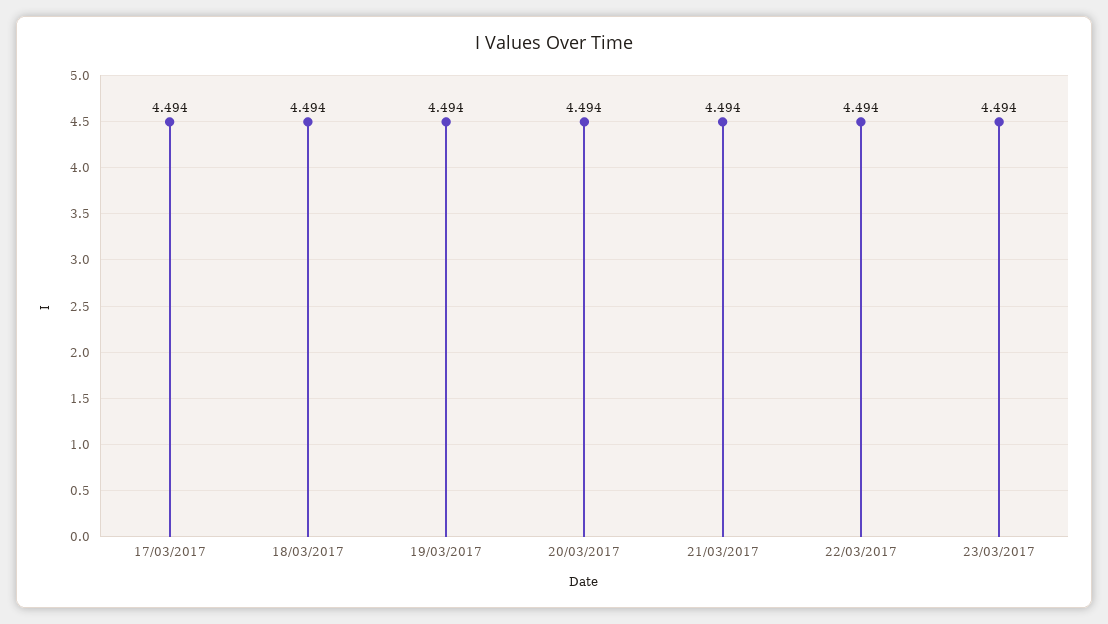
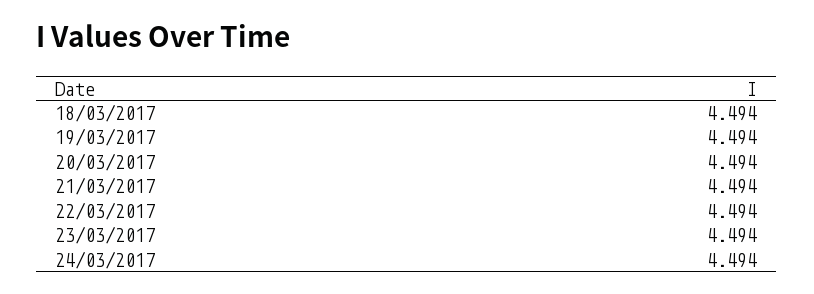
17/03/2017: 4.494 -> none
24/03/2017: none -> 4.494

